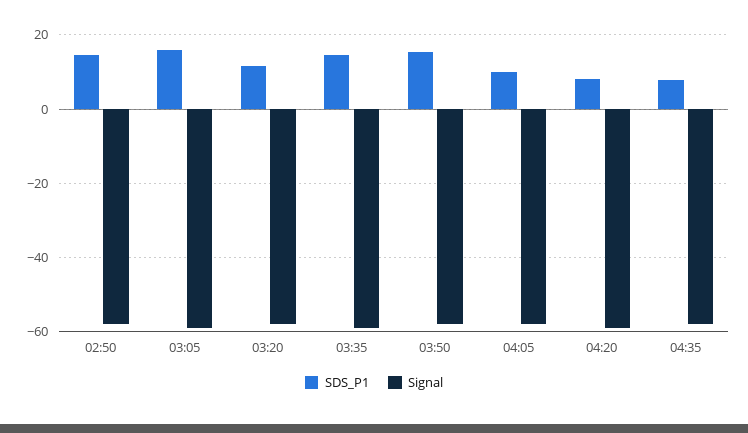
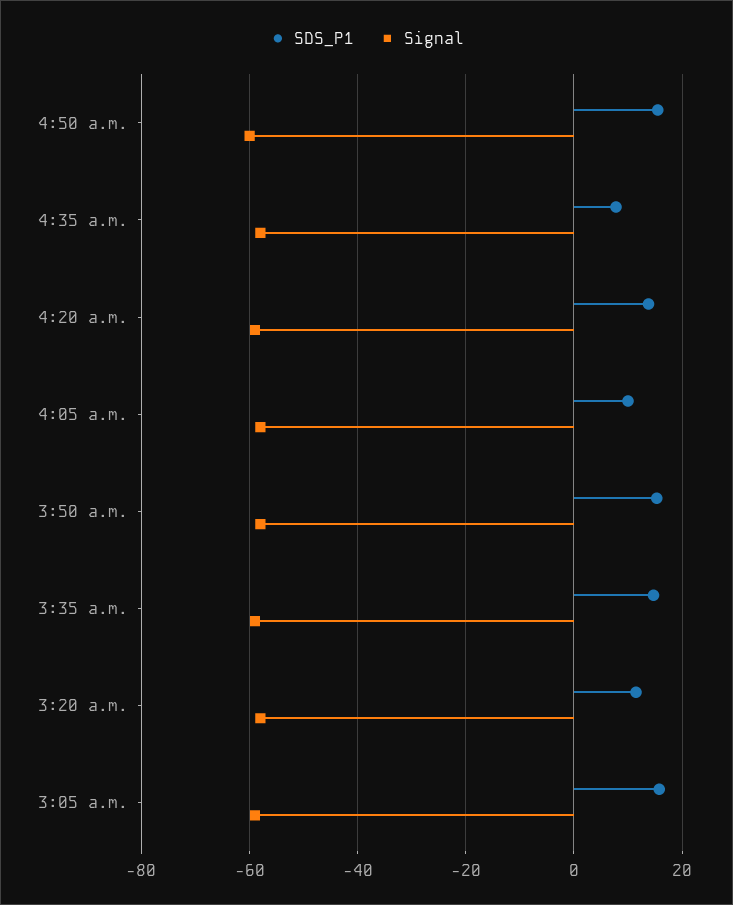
SDS_P1, 02:50: 14 -> none
Signal, 02:50: -58 -> none
SDS_P1, 04:20: 8 -> 14
SDS_P1, 4:50 a.m.: none -> 16
Signal, 4:50 a.m.: none -> -60

